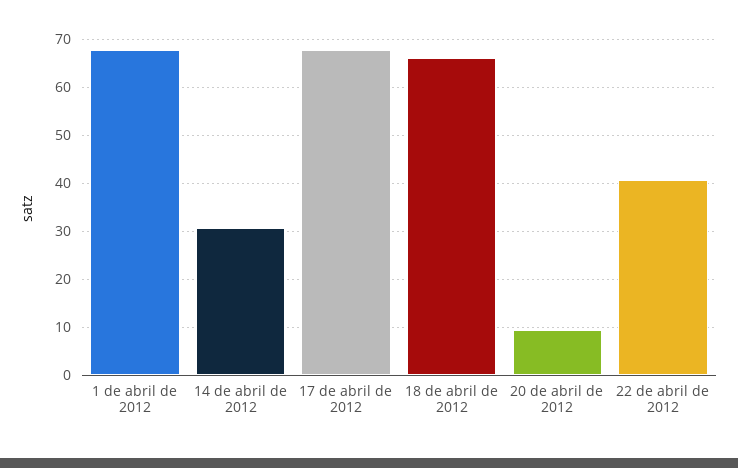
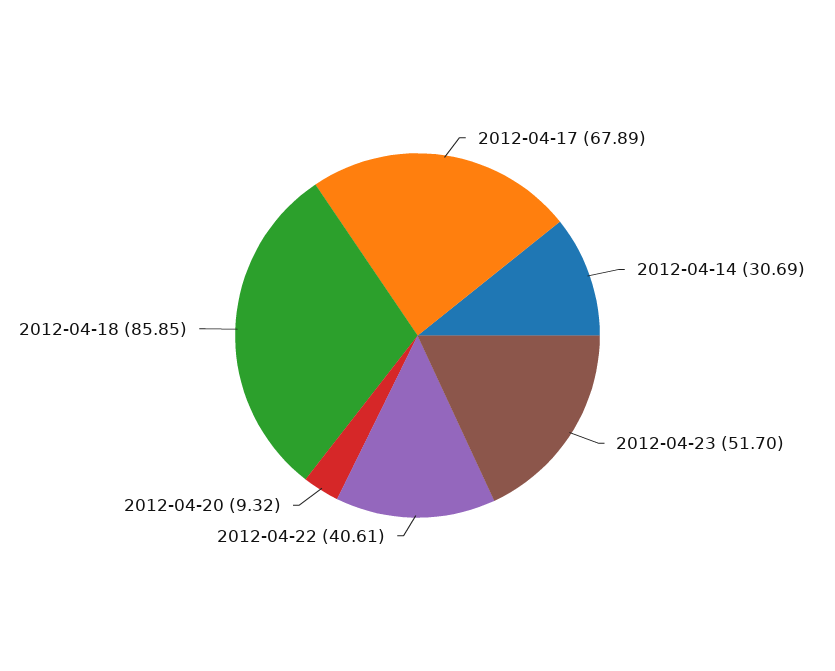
1 de abril de 2012: 68 -> none
18 de abril de 2012: 66 -> 85.85
2012-04-23: none -> 51.7

